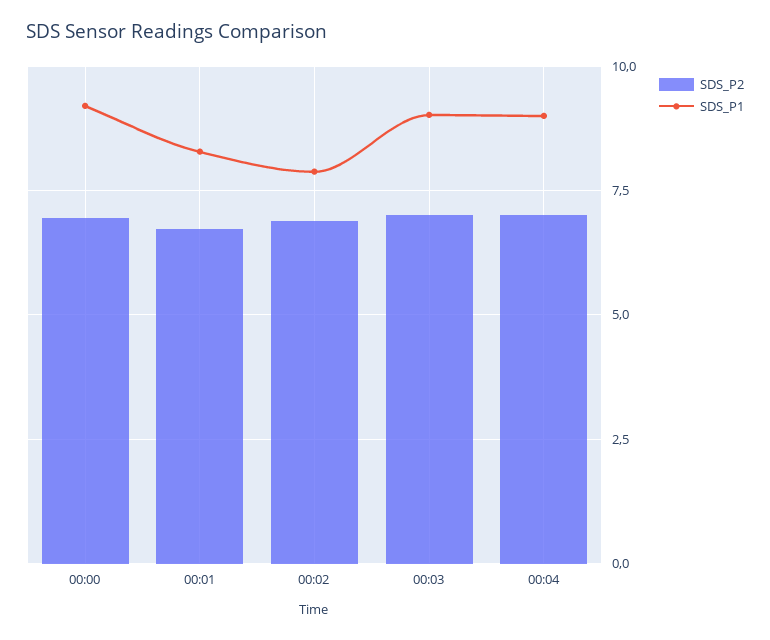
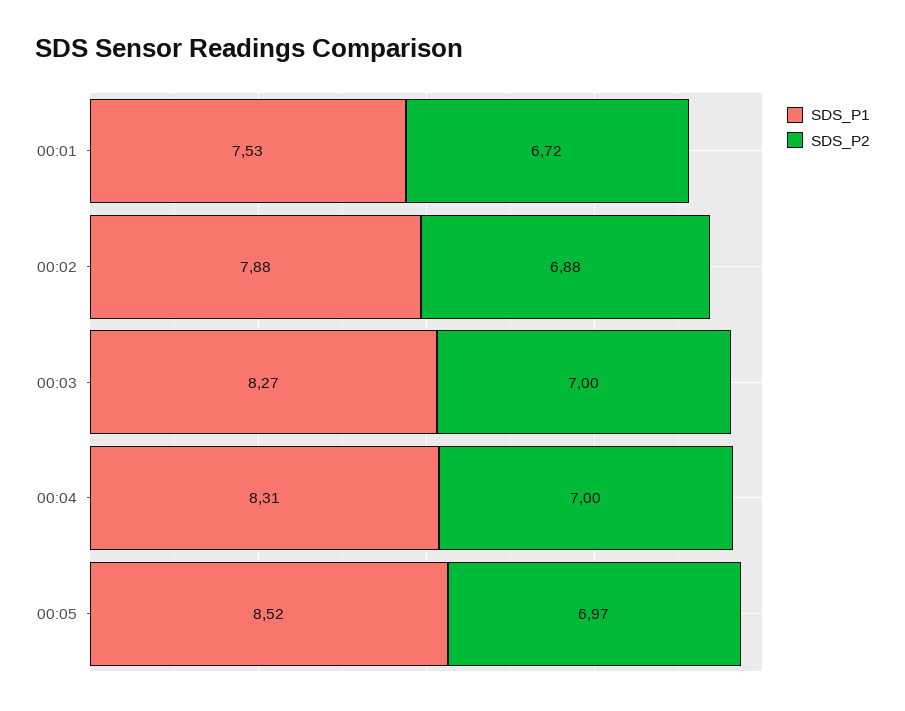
SDS_P2, 00:00: 7 -> none
SDS_P1, 00:00: 9.25 -> none
SDS_P1, 00:01: 8.25 -> 7.53
SDS_P1, 00:03: 9 -> 8.27
SDS_P1, 00:04: 9 -> 8.31
SDS_P1, 00:05: none -> 8.52
SDS_P2, 00:05: none -> 6.97

